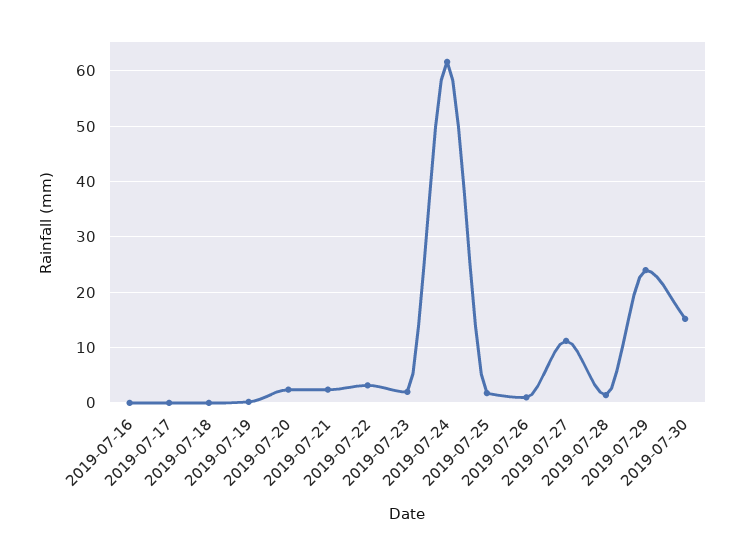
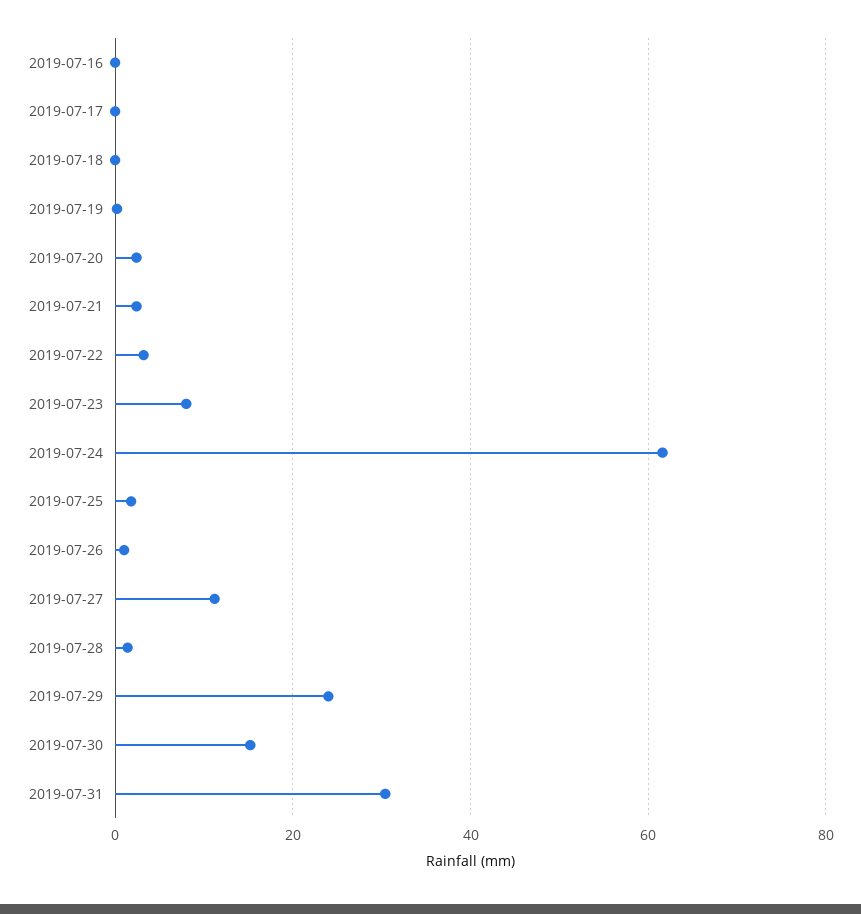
2019-07-23: 2 -> 8
2019-07-31: none -> 30

